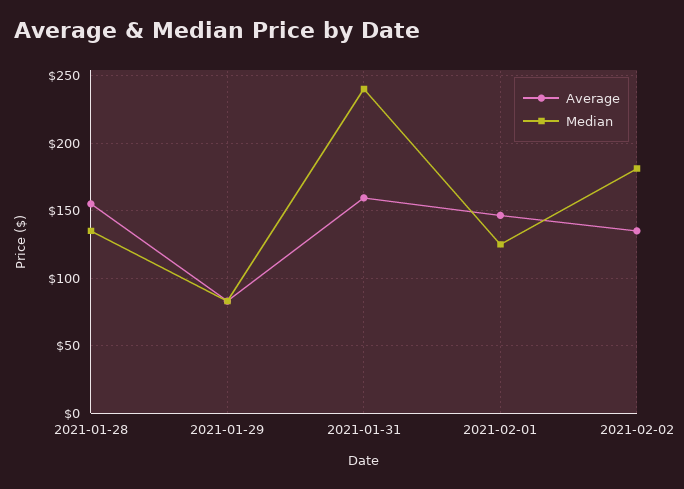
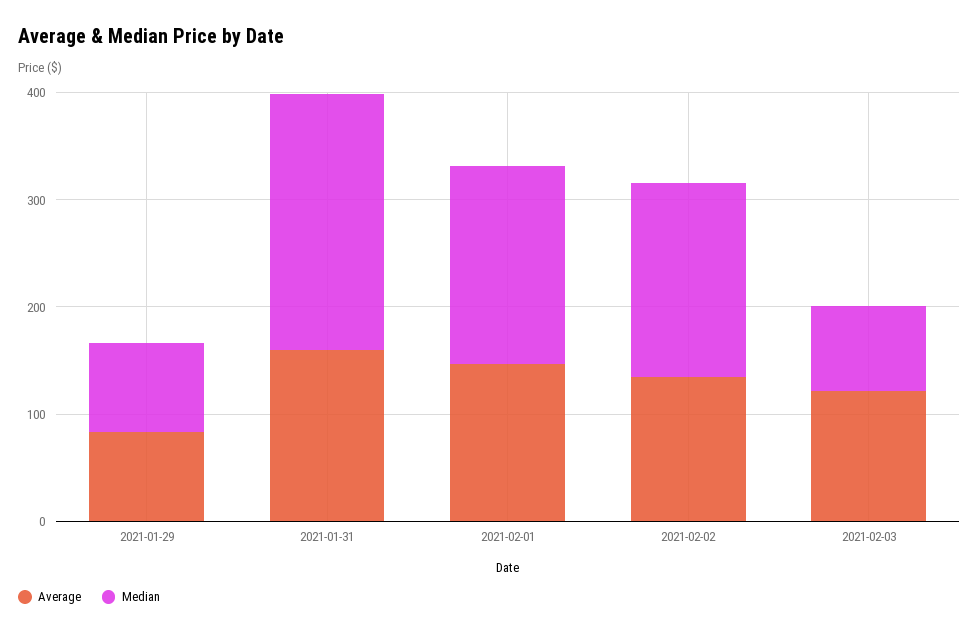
Average, 2021-01-28: 155 -> none
Median, 2021-01-28: 135 -> none
Median, 2021-02-01: 125 -> 180
Average, 2021-02-03: none -> 120
Median, 2021-02-03: none -> 80

